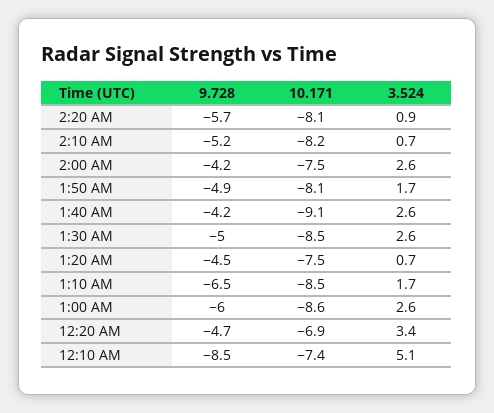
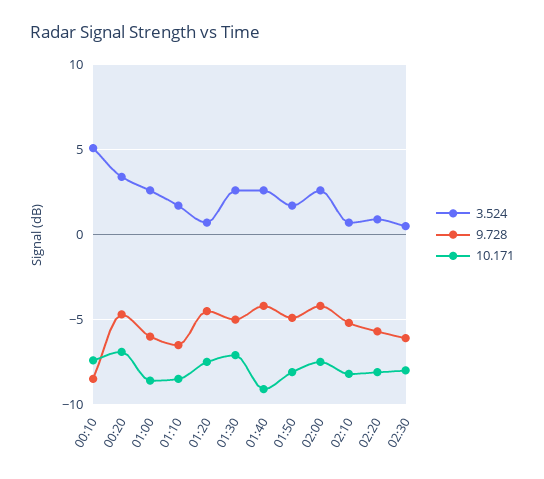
10.171, 1:30 AM: -8.5 -> -7
3.524, 02:30: none -> 0.5
9.728, 02:30: none -> -6
10.171, 02:30: none -> -8

